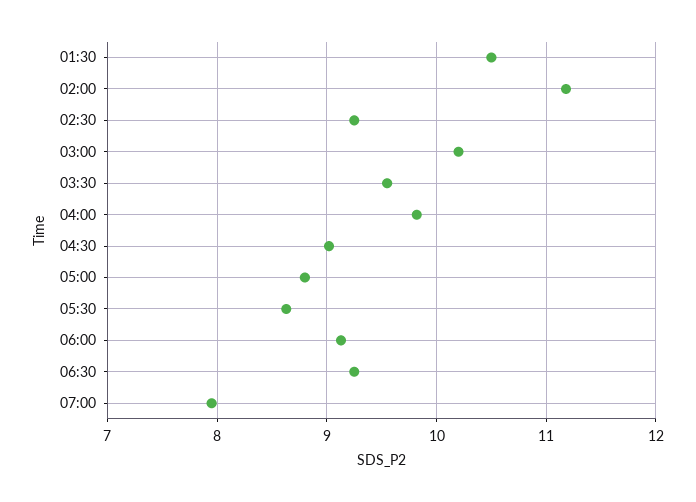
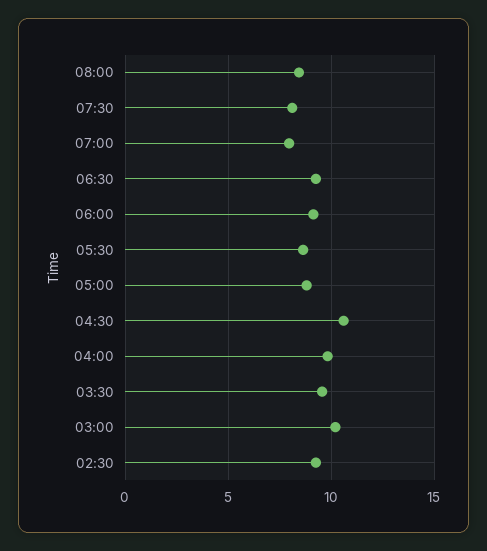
01:30: 10.5 -> none
02:00: 11.2 -> none
04:30: 9 -> 10.5
08:00: none -> 8.5
07:30: none -> 8

